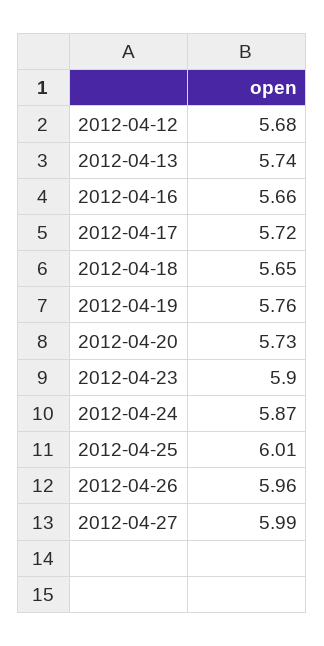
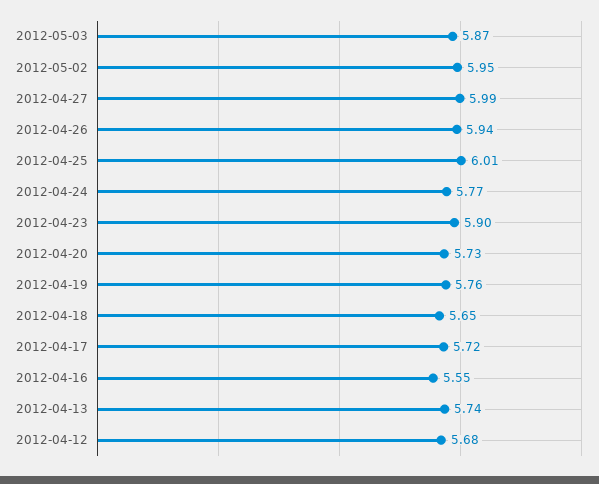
2012-04-16: 5.66 -> 5.55
2012-04-24: 5.87 -> 5.77
2012-04-26: 5.96 -> 5.94
2012-05-03: none -> 5.87
2012-05-02: none -> 5.95

